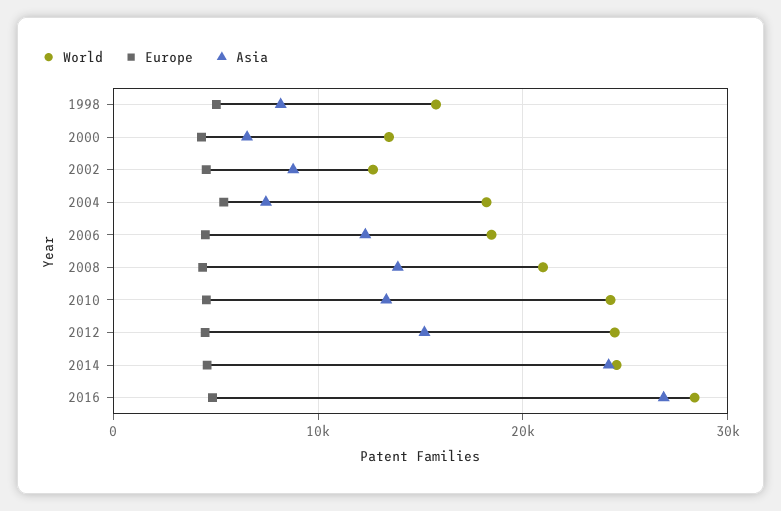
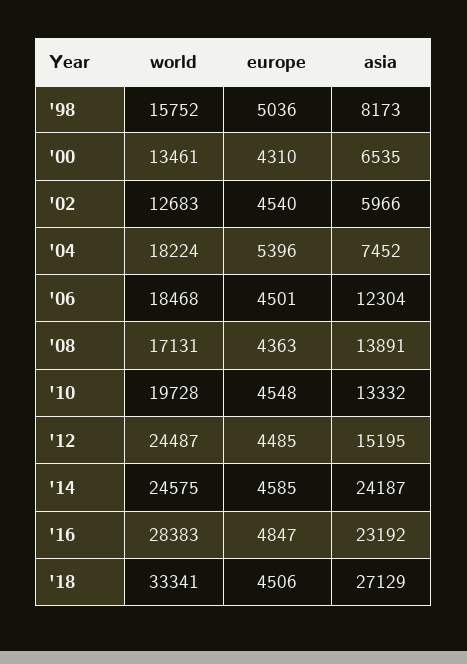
Asia, 2002: 9000 -> 5966
World, 2008: 21000 -> 17131
World, 2010: 24000 -> 19728
Asia, 2016: 27000 -> 23192
World, '18: none -> 33341
Europe, '18: none -> 4506
Asia, '18: none -> 27129

